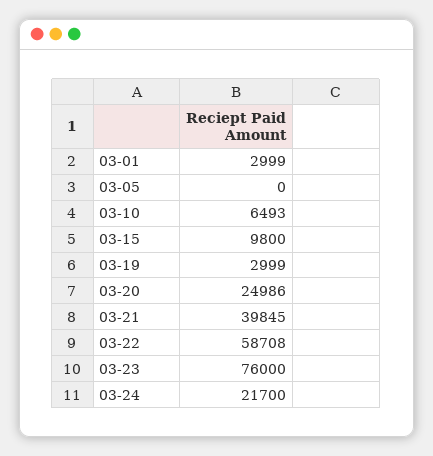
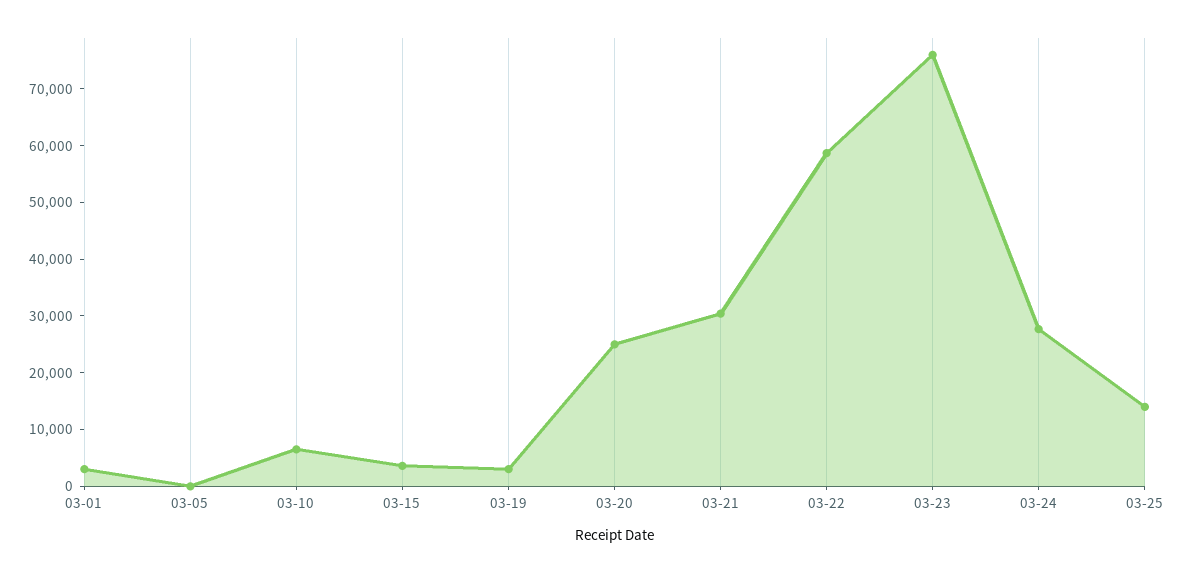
03-15: 9800 -> 4000
03-21: 39845 -> 30000
03-24: 21700 -> 28000
03-25: none -> 14000

